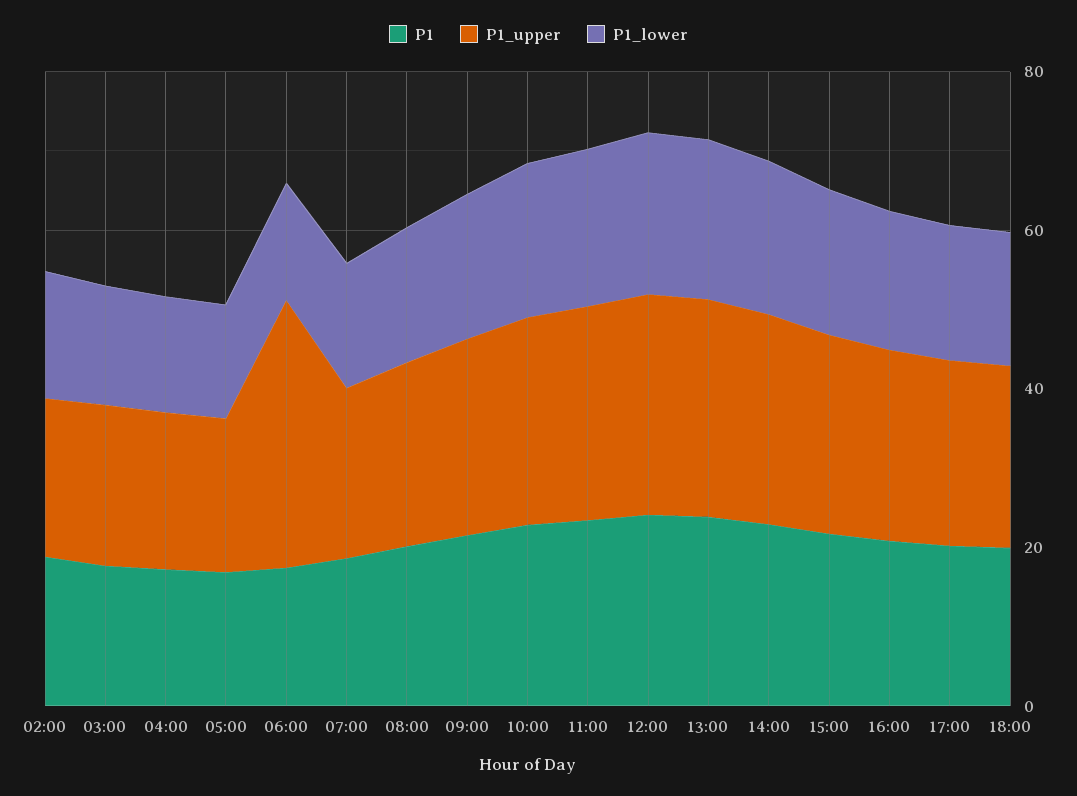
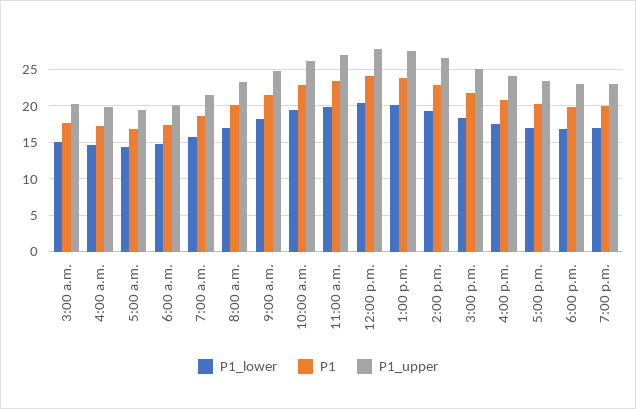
P1, 02:00: 20 -> none
P1_upper, 02:00: 20 -> none
P1_lower, 02:00: 15 -> none
P1_upper, 06:00: 35 -> 20
P1_lower, 7:00 p.m.: none -> 17
P1, 7:00 p.m.: none -> 20
P1_upper, 7:00 p.m.: none -> 23

